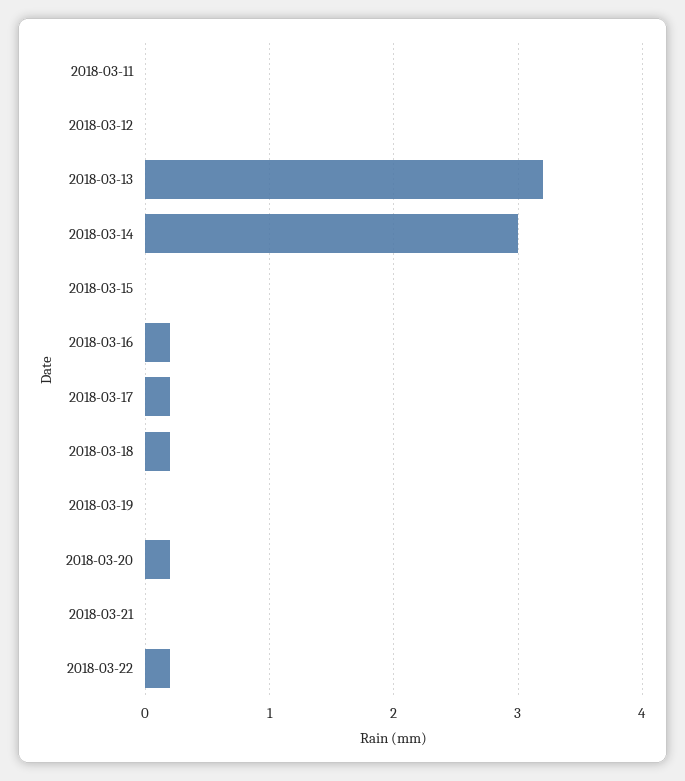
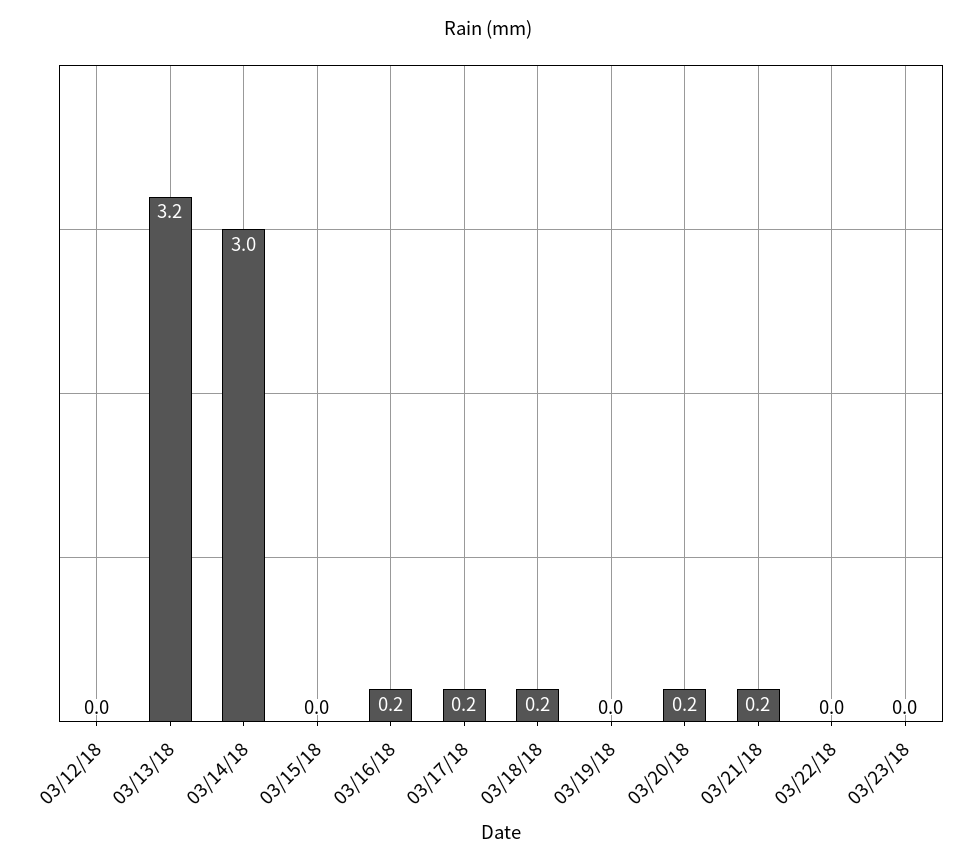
2018-03-11: 0 -> none
2018-03-21: 0 -> 0.2
2018-03-22: 0.2 -> 0
03/23/18: none -> 0

